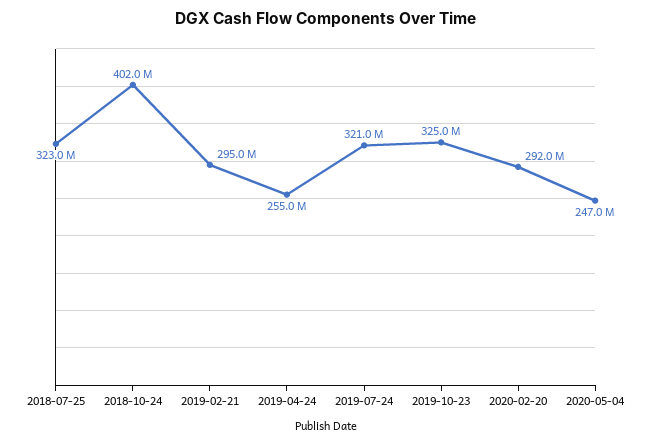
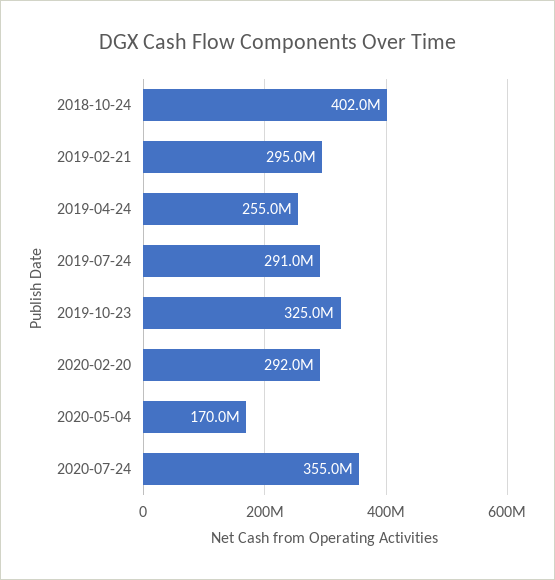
2018-07-25: 323000000 -> none
2019-07-24: 321000000 -> 291000000
2020-05-04: 247000000 -> 170000000
2020-07-24: none -> 355000000

